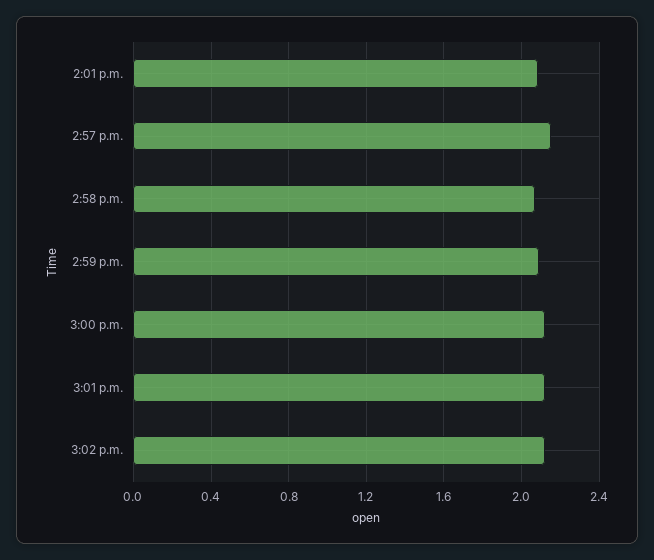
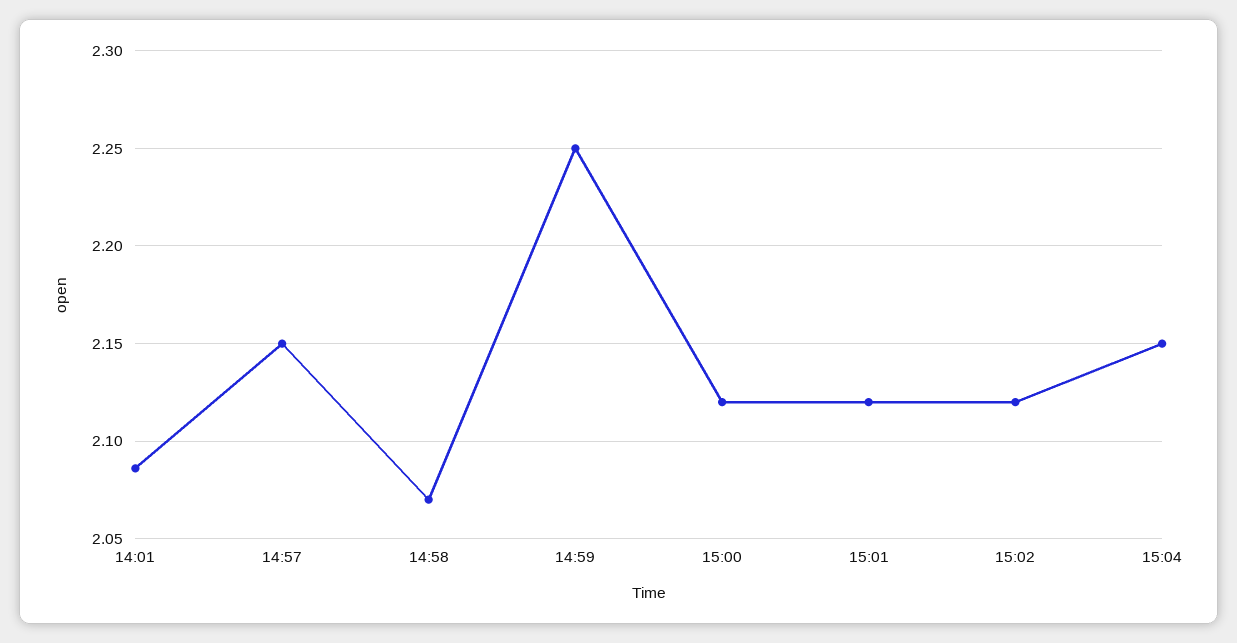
2:59 p.m.: 2.1 -> 2.25
15:04: none -> 2.15

